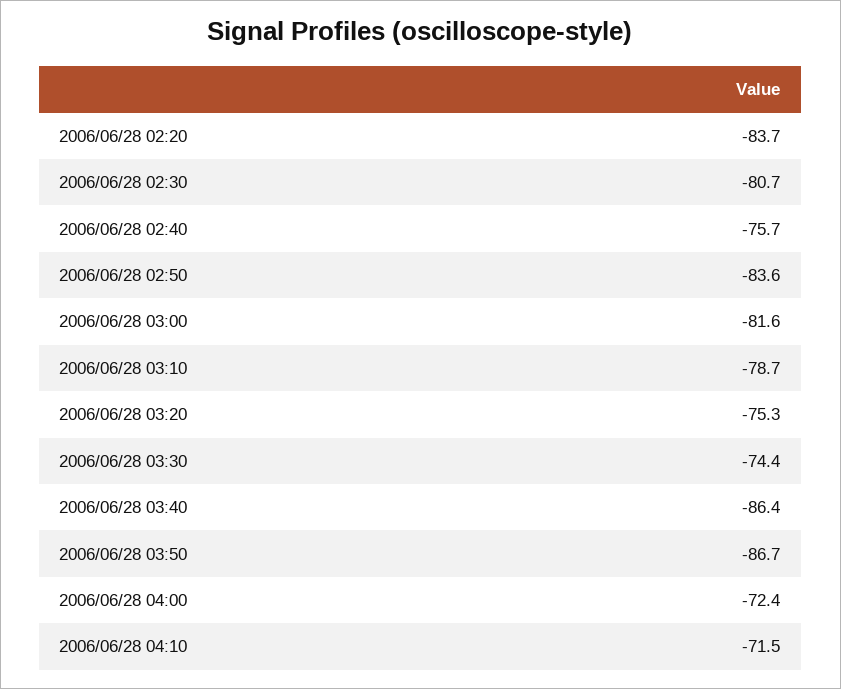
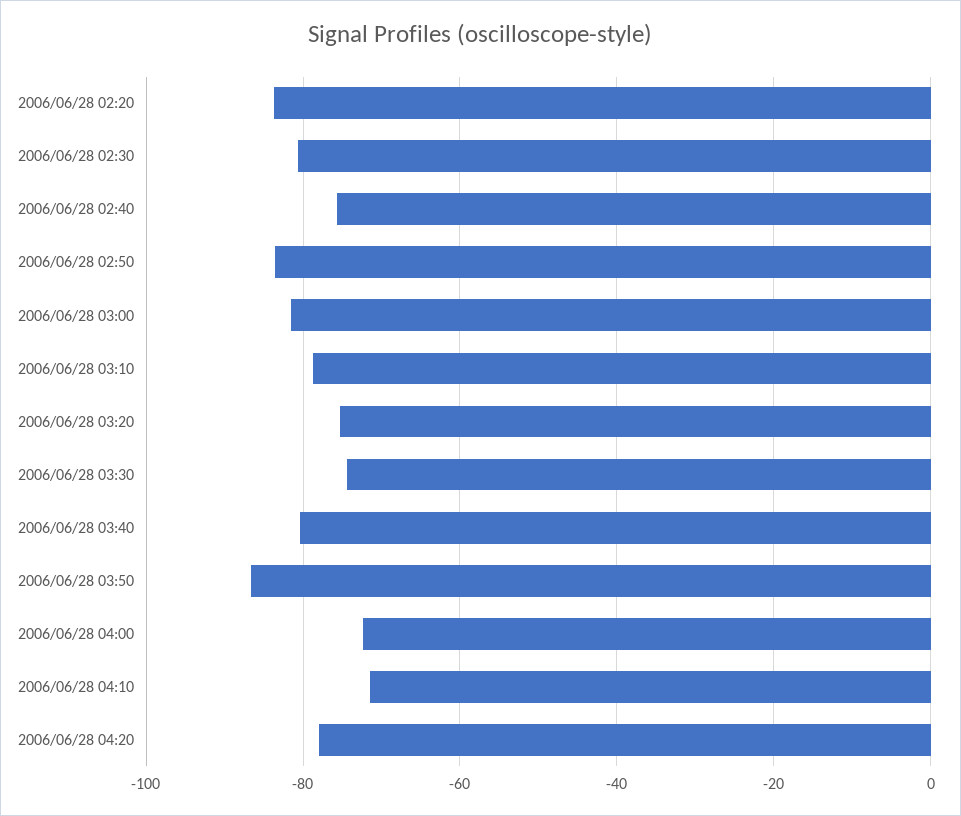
2006/06/28 03:40: -86.4 -> -80
2006/06/28 04:20: none -> -78

